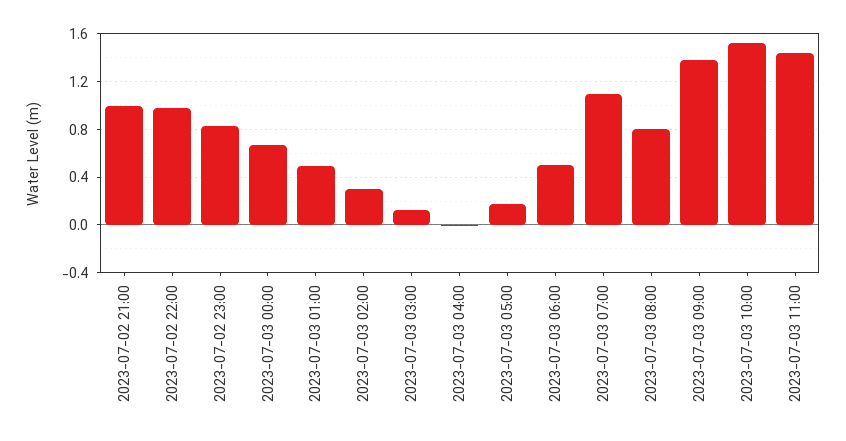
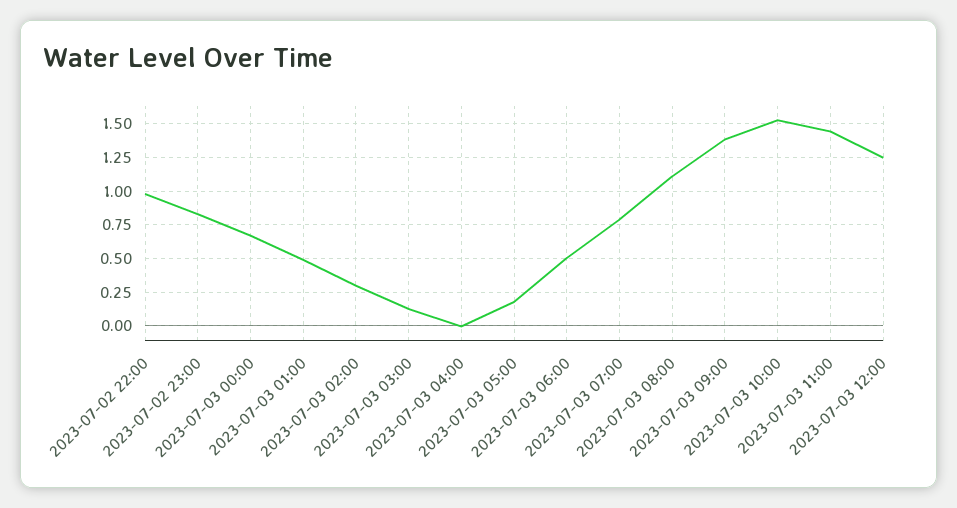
2023-07-02 21:00: 1 -> none
2023-07-03 07:00: 1.1 -> 0.8
2023-07-03 08:00: 0.8 -> 1.1
2023-07-03 12:00: none -> 1.25

